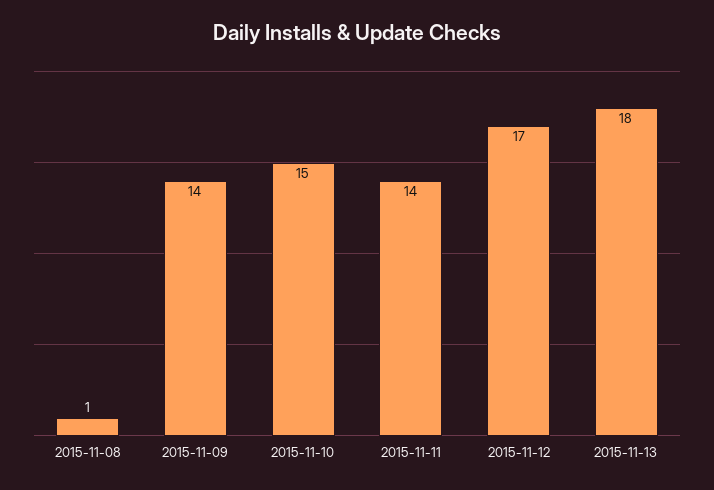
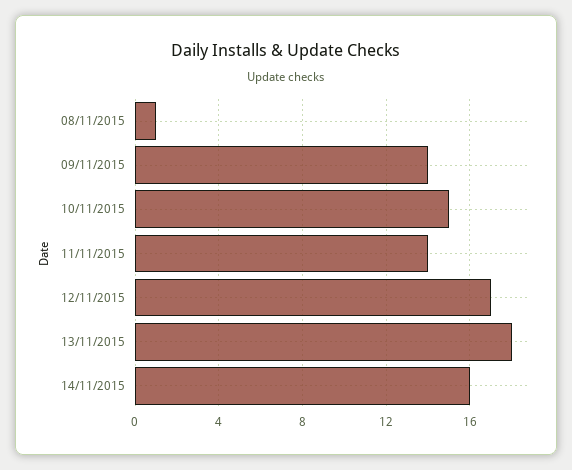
14/11/2015: none -> 16

